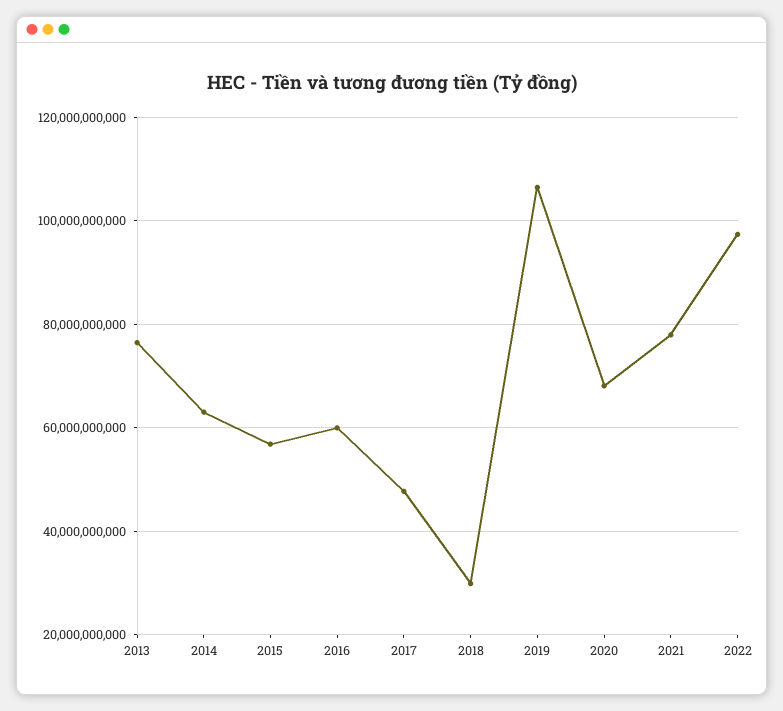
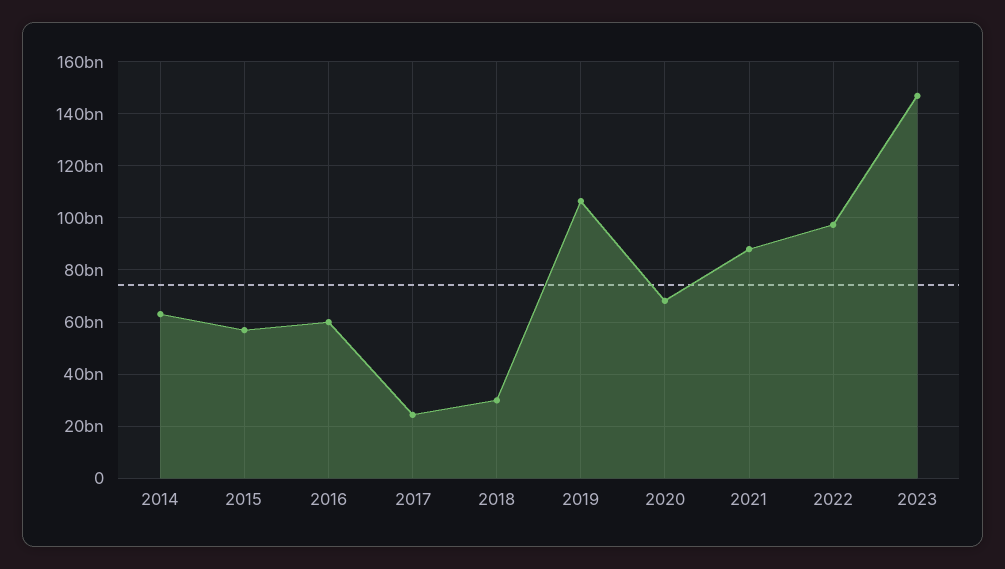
2013: 76000000000 -> none
2017: 48000000000 -> 25000000000
2021: 78000000000 -> 87500000000
2023: none -> 147500000000

